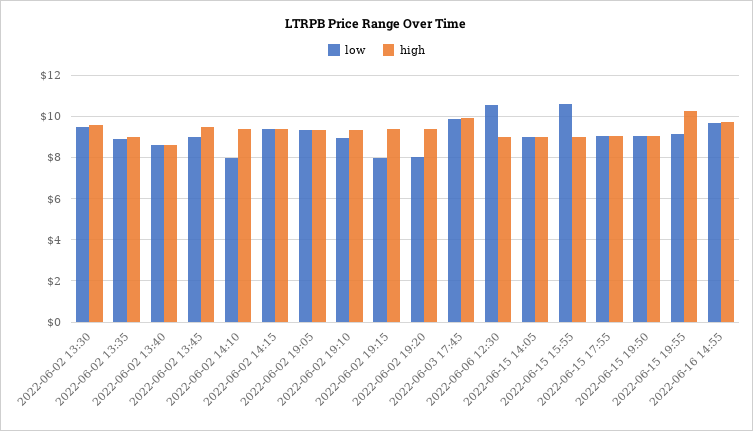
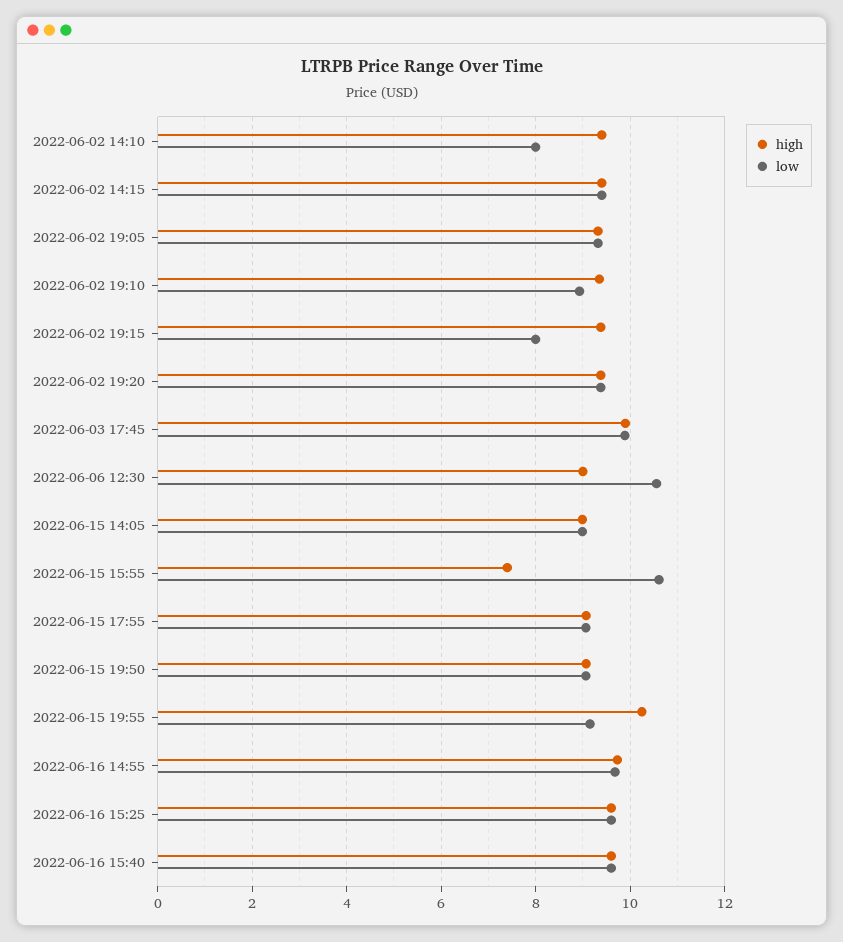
low, 2022-06-02 13:30: 9.5 -> none
high, 2022-06-02 13:30: 9.5 -> none
low, 2022-06-02 13:35: 9 -> none
high, 2022-06-02 13:35: 9 -> none
low, 2022-06-02 13:40: 8.5 -> none
high, 2022-06-02 13:40: 8.5 -> none
low, 2022-06-02 13:45: 9 -> none
high, 2022-06-02 13:45: 9.5 -> none
low, 2022-06-02 19:20: 8 -> 9.4
high, 2022-06-15 15:55: 9 -> 7.4
high, 2022-06-16 15:25: none -> 9.6
low, 2022-06-16 15:25: none -> 9.6
high, 2022-06-16 15:40: none -> 9.6
low, 2022-06-16 15:40: none -> 9.6

